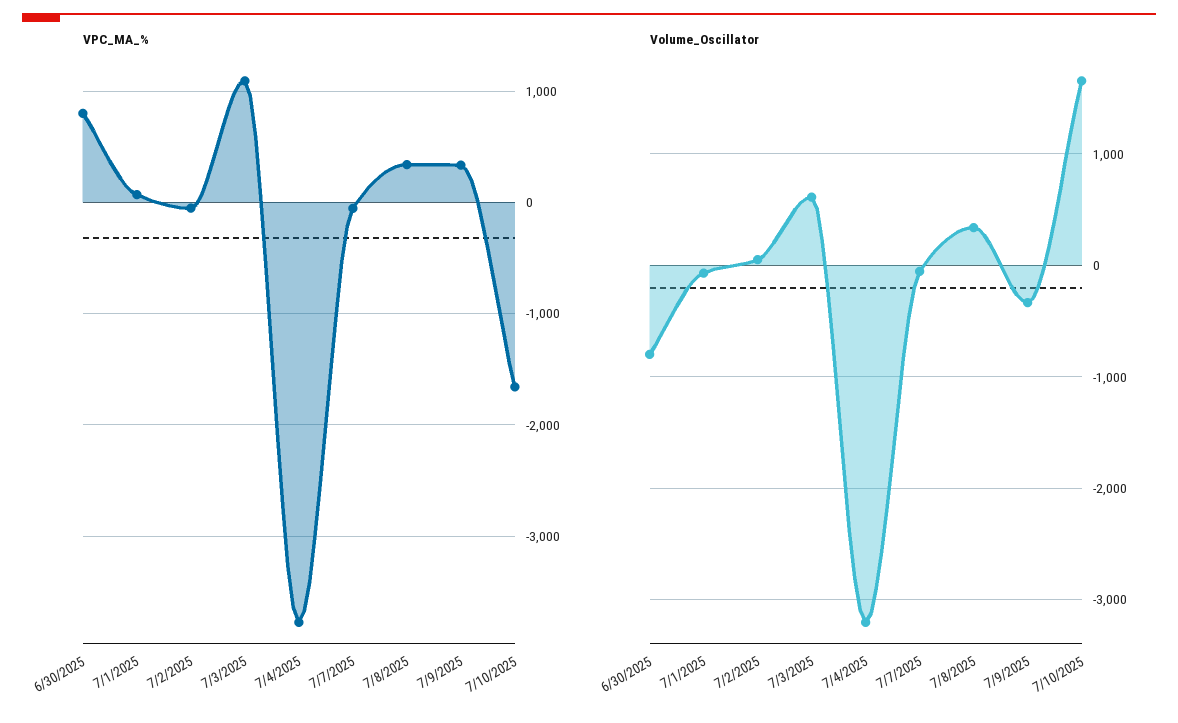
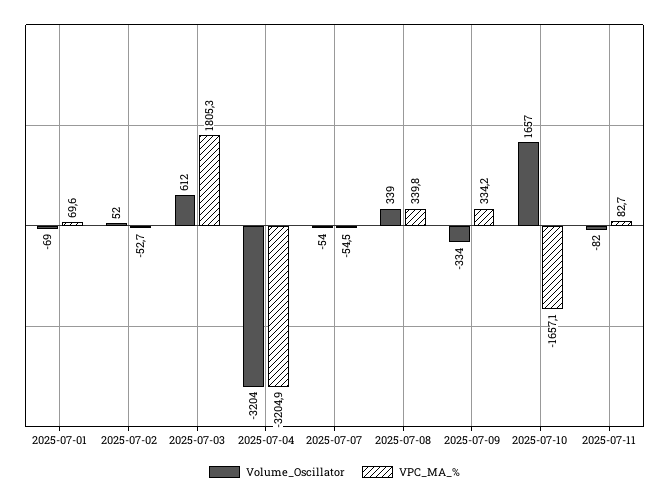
VPC_MA_%, 6/30/2025: 800 -> none
VPC_MA_%, 7/3/2025: 1100 -> 1805.3
VPC_MA_%, 7/4/2025: -3800 -> -3204.9
Volume_Oscillator, 6/30/2025: -800 -> none
Volume_Oscillator, 2025-07-11: none -> -82
VPC_MA_%, 2025-07-11: none -> 82.7

